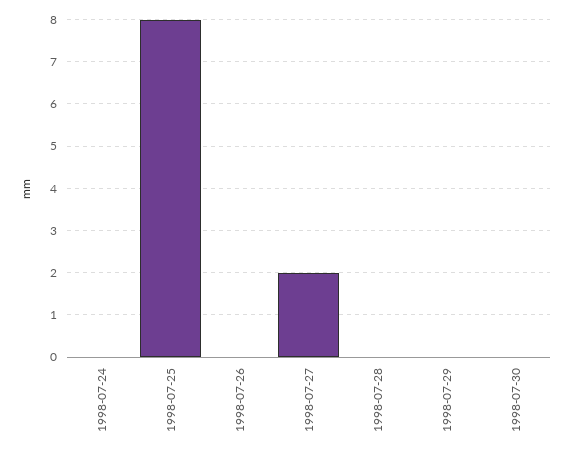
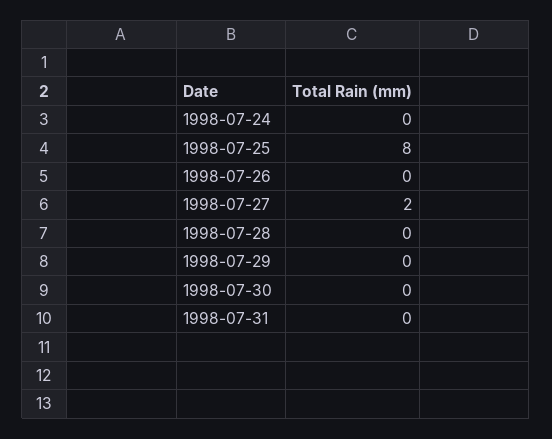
1998-07-31: none -> 0

